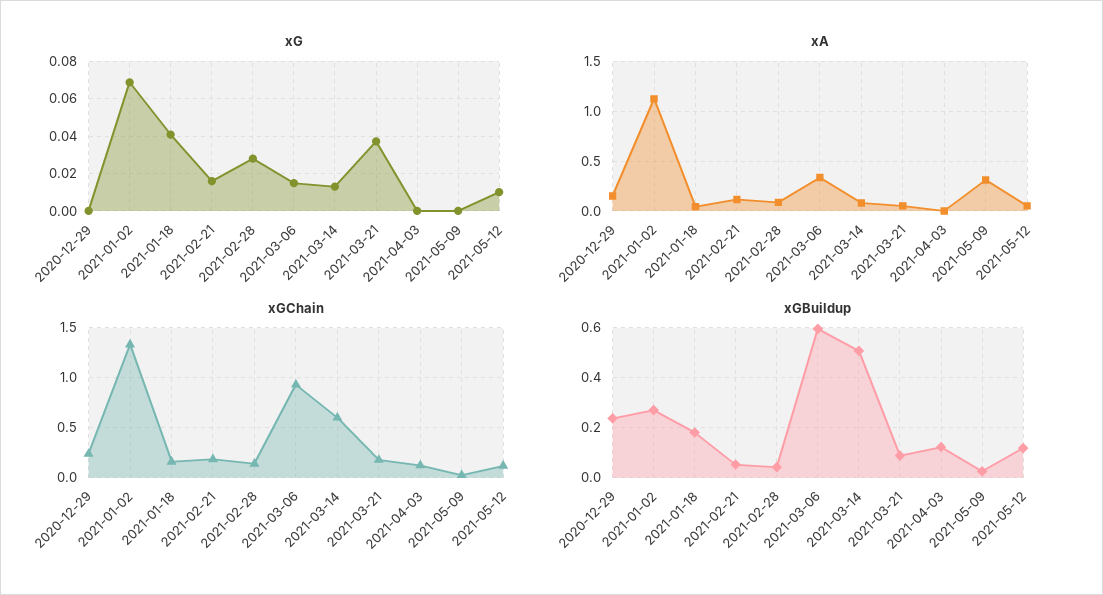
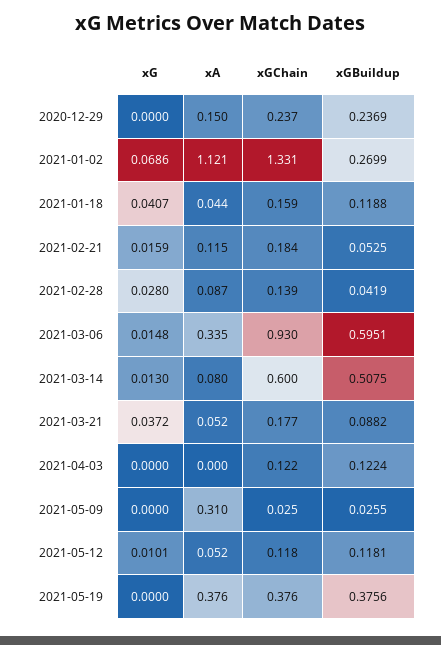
xGBuildup, 2021-01-18: 0.175 -> 0.1188
xG, 2021-05-19: none -> 0
xA, 2021-05-19: none -> 0.376
xGChain, 2021-05-19: none -> 0.376
xGBuildup, 2021-05-19: none -> 0.3756

